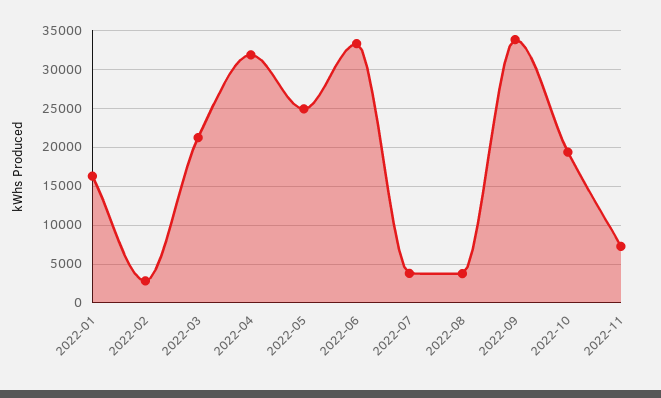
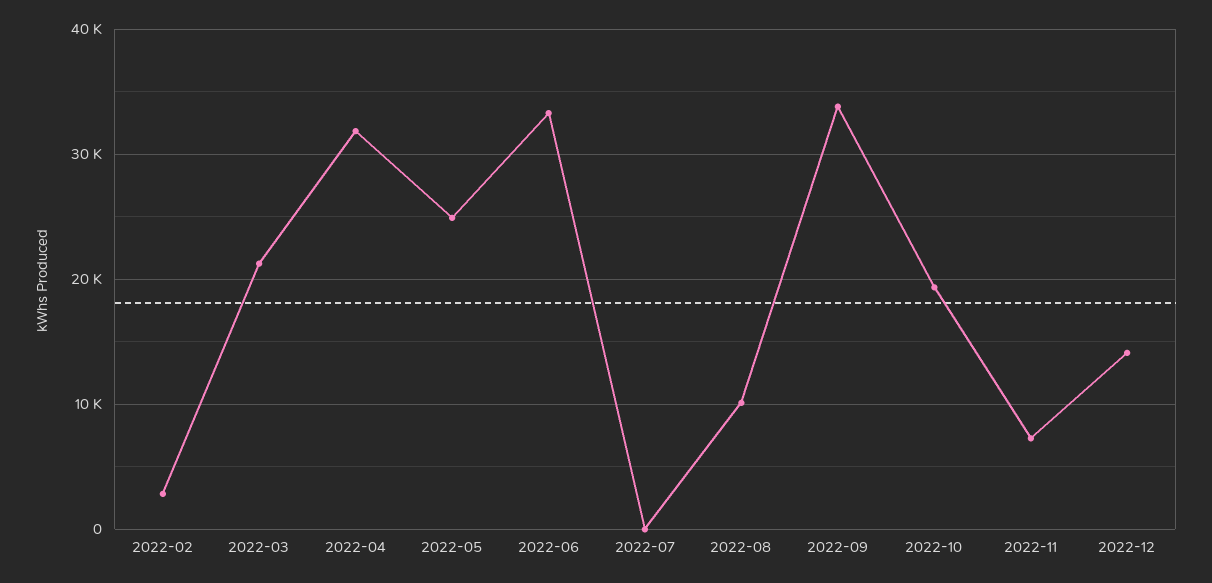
2022-01: 16000 -> none
2022-07: 4000 -> 0
2022-08: 4000 -> 10000
2022-12: none -> 14000

